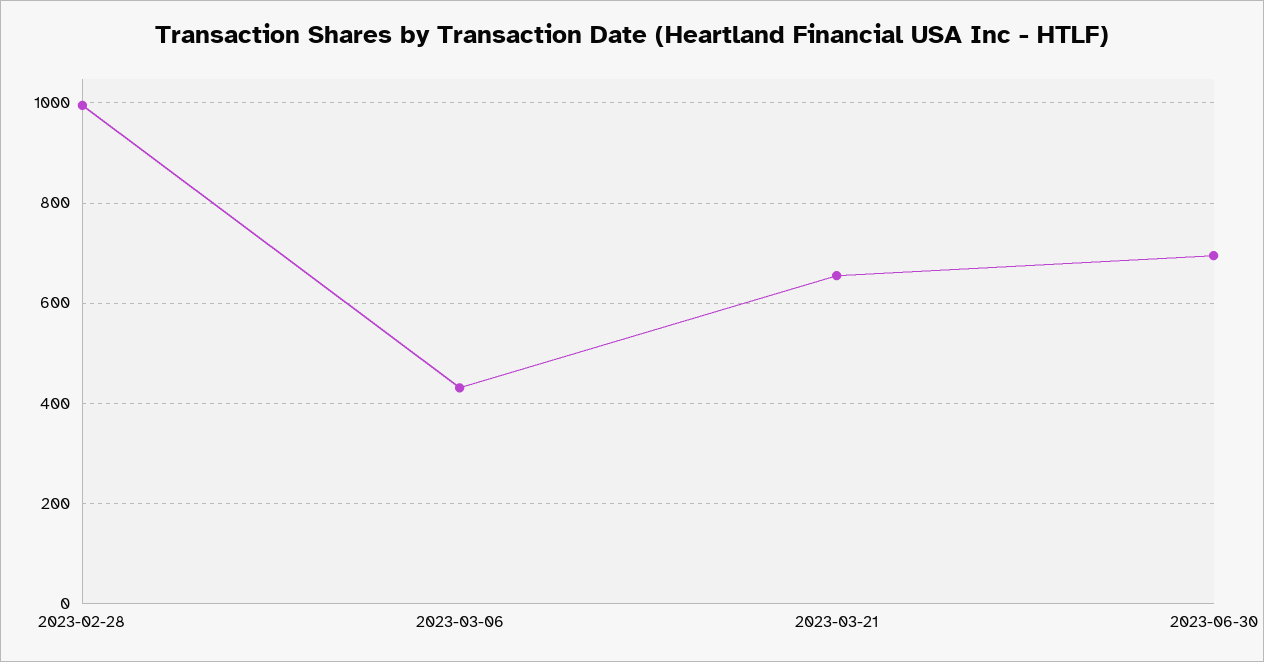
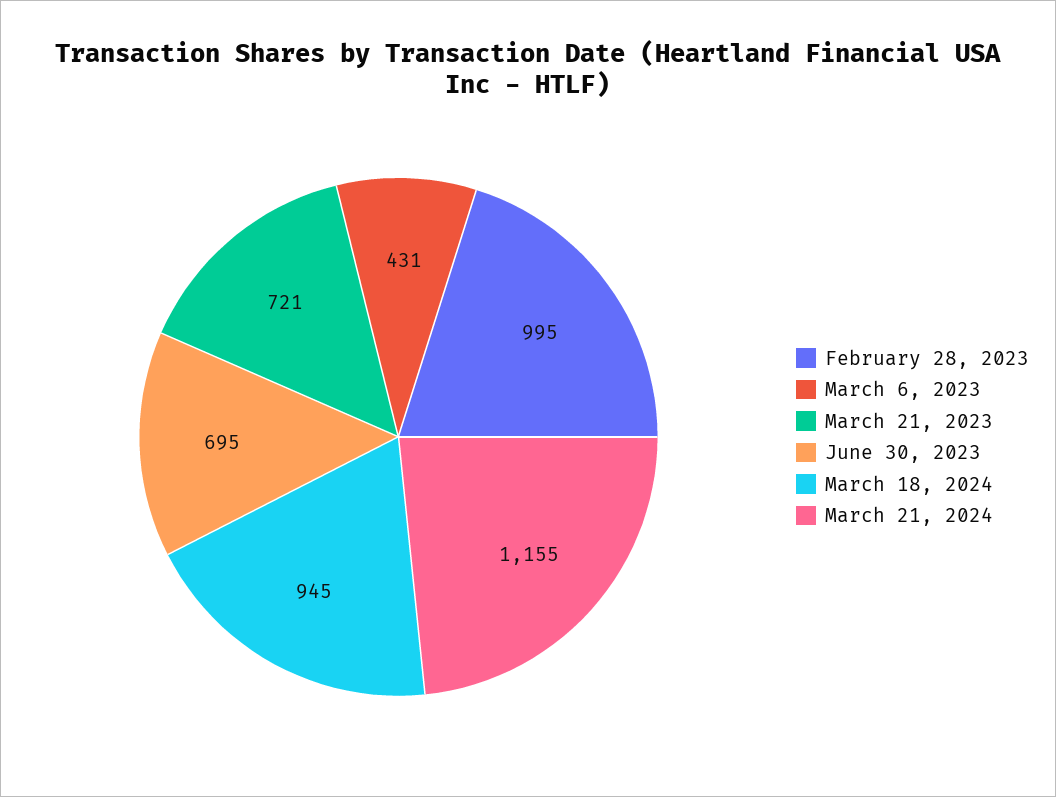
2023-03-21: 660 -> 721
March 18, 2024: none -> 945
March 21, 2024: none -> 1155

